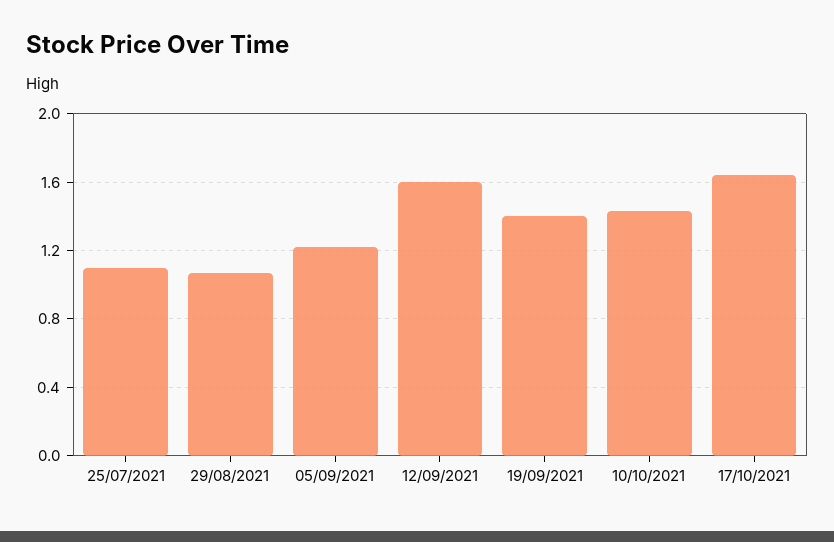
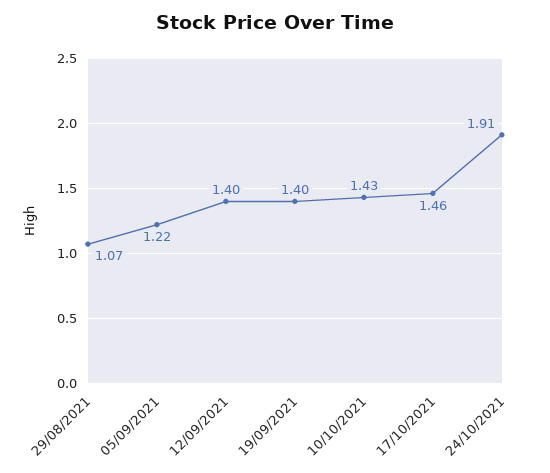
25/07/2021: 1.1 -> none
12/09/2021: 1.6 -> 1.4
17/10/2021: 1.65 -> 1.46
24/10/2021: none -> 1.91

